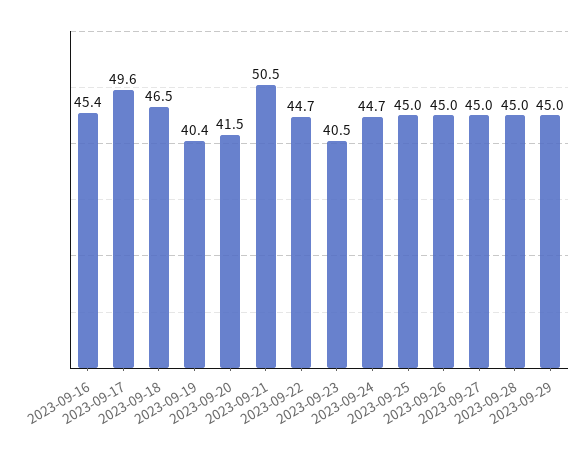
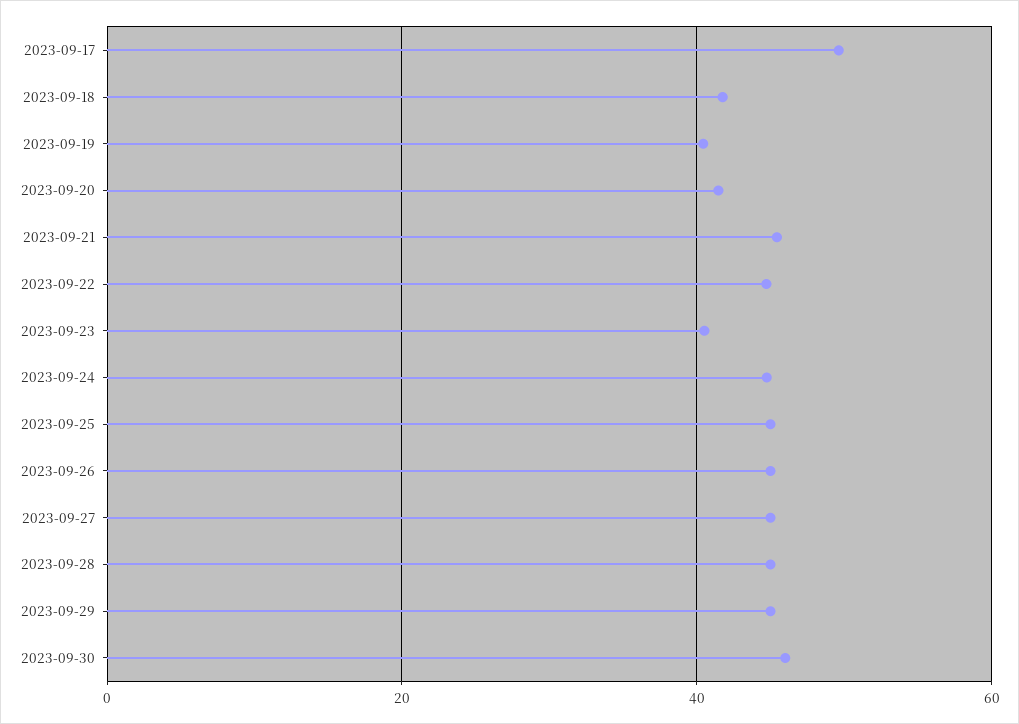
2023-09-16: 45.4 -> none
2023-09-18: 46.5 -> 42
2023-09-21: 50.5 -> 46
2023-09-30: none -> 46

